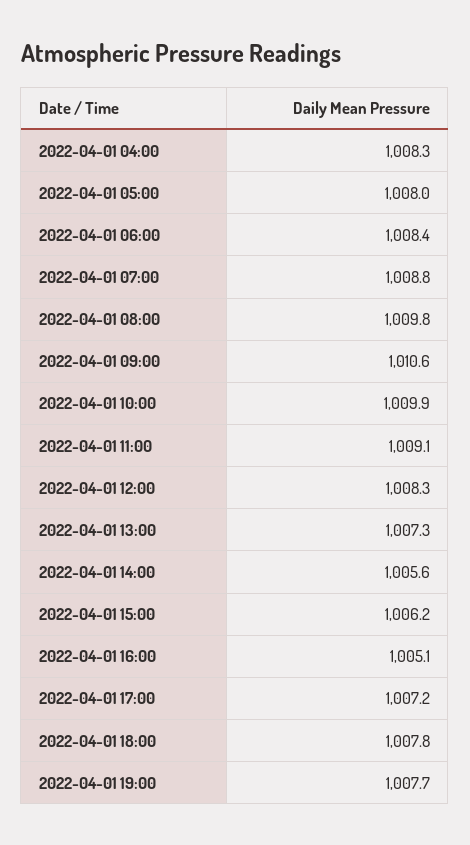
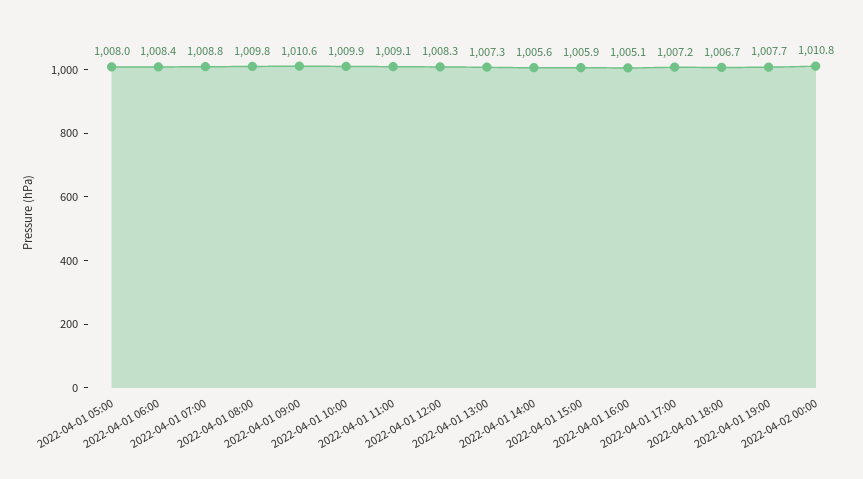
2022-04-01 04:00: 1008.3 -> none
2022-04-01 15:00: 1006.2 -> 1005.9
2022-04-01 18:00: 1007.8 -> 1006.7
2022-04-02 00:00: none -> 1010.8

